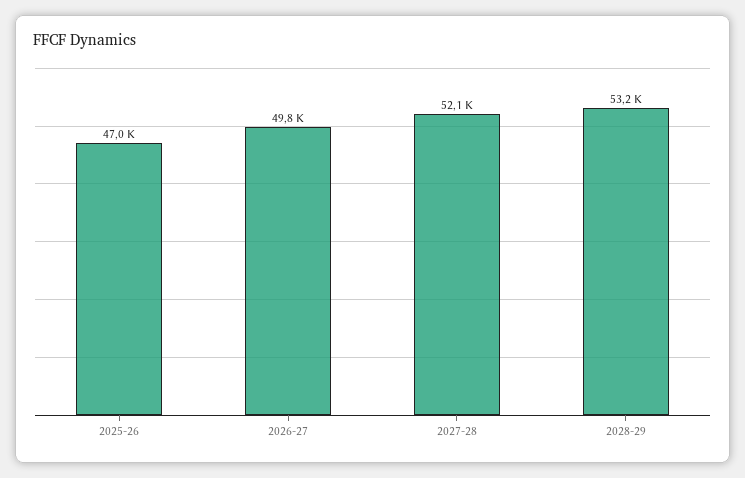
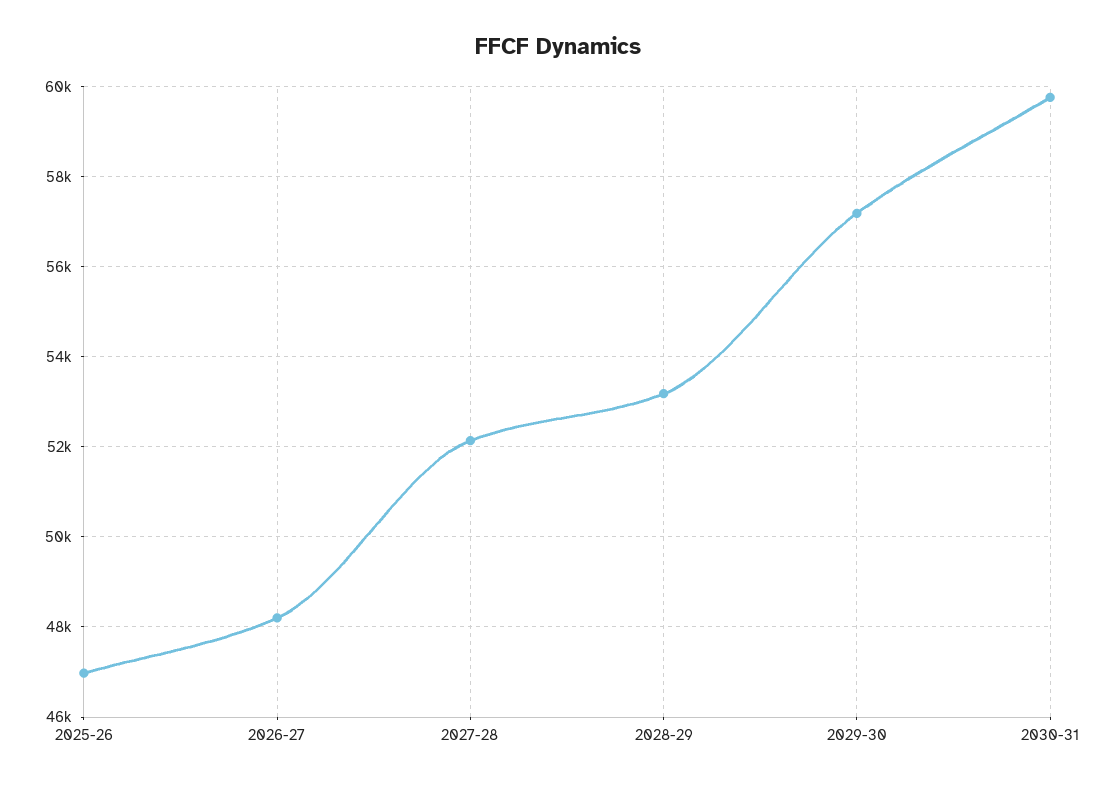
2026-27: 49800 -> 48200
2029-30: none -> 57200
2030-31: none -> 59800

